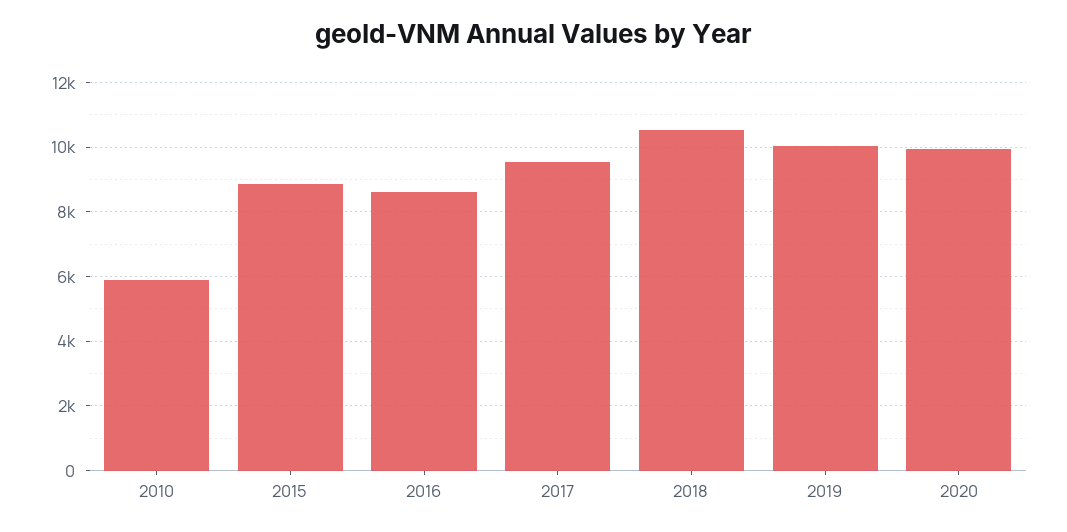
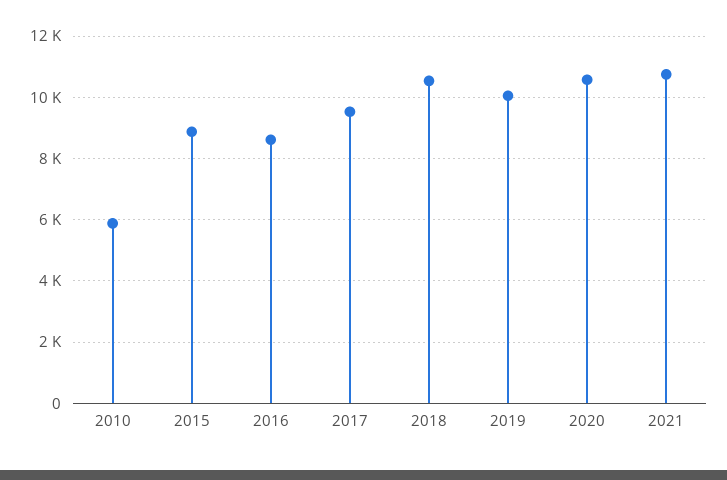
2020: 10000 -> 10600
2021: none -> 10800

